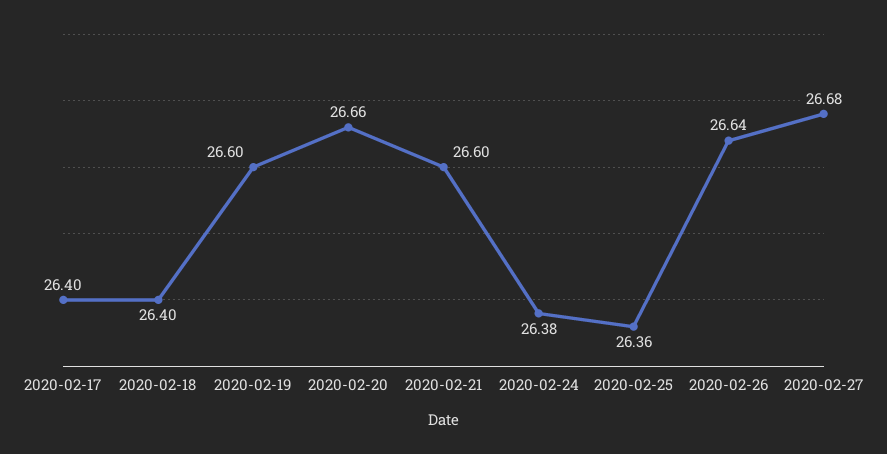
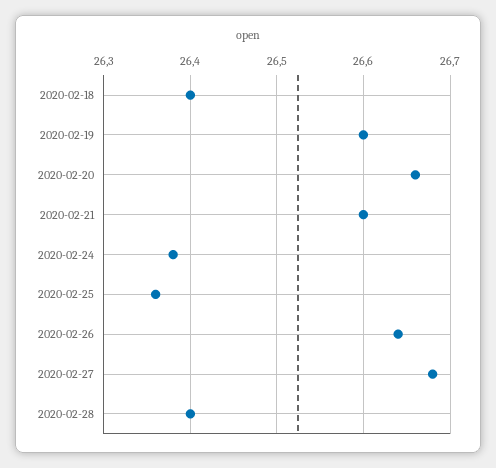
2020-02-17: 26.4 -> none
2020-02-28: none -> 26.4

